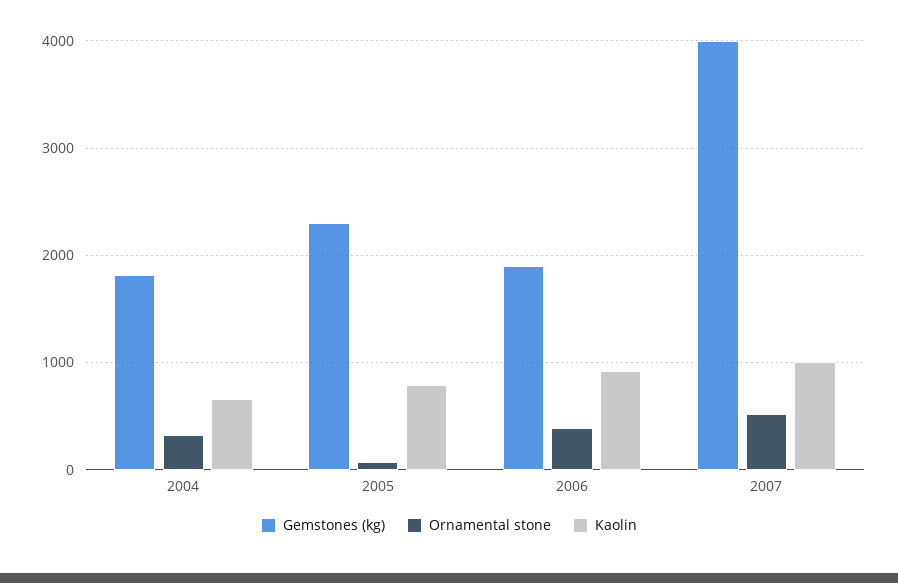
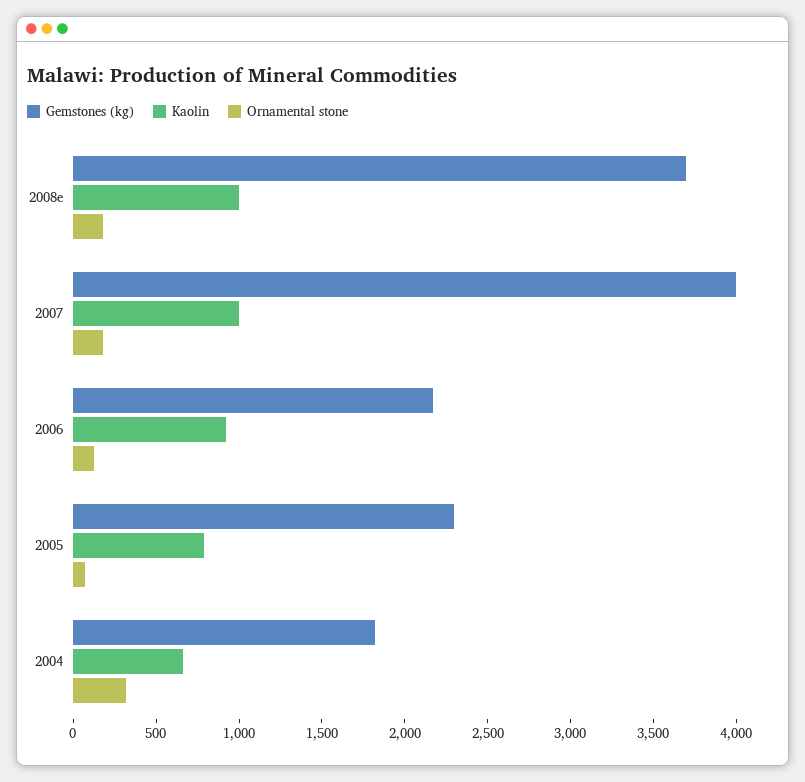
Gemstones (kg), 2006: 1900 -> 2200
Ornamental stone, 2006: 400 -> 100
Ornamental stone, 2007: 500 -> 200
Gemstones (kg), 2008e: none -> 3700
Kaolin, 2008e: none -> 1000
Ornamental stone, 2008e: none -> 200

